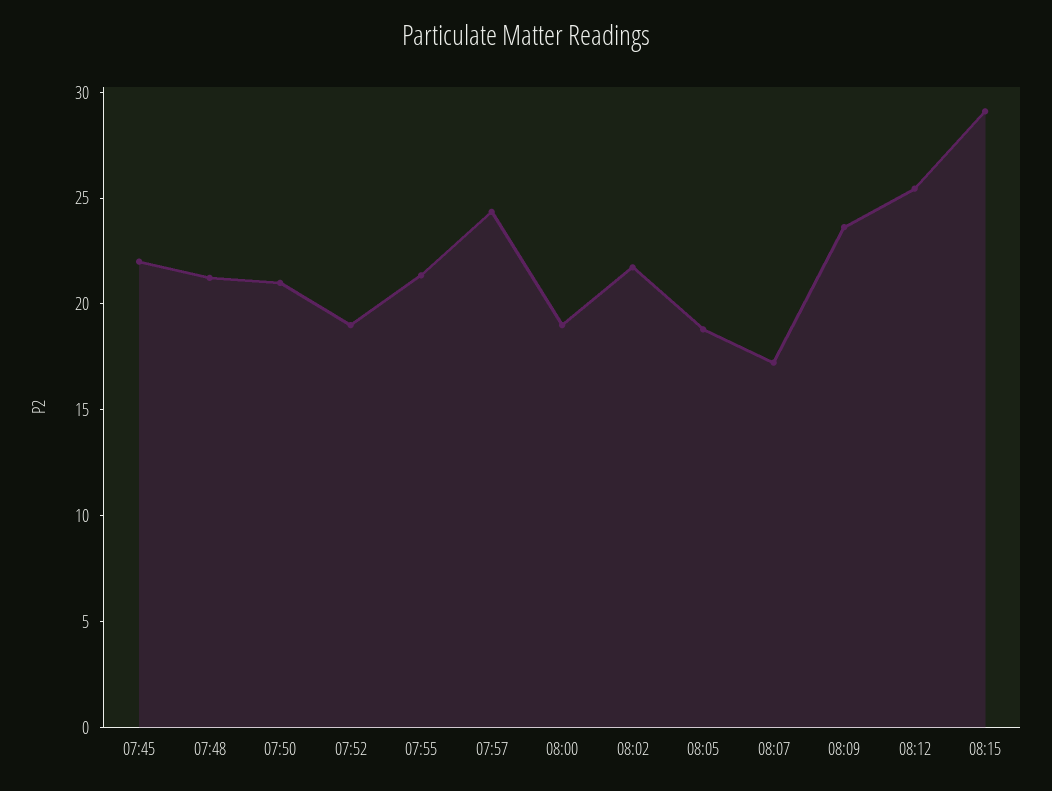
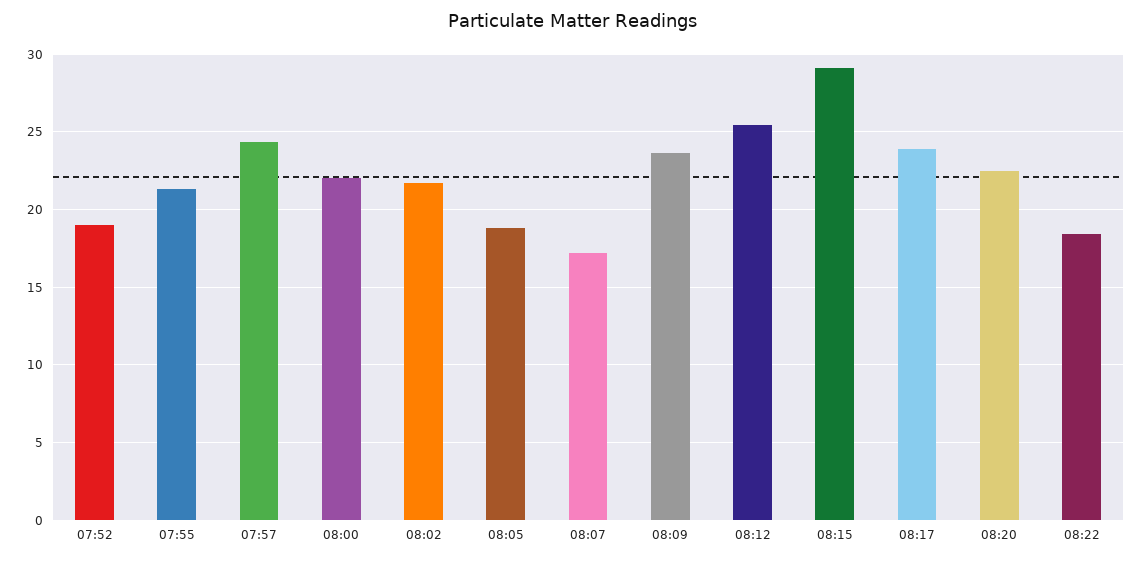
07:45: 22 -> none
07:48: 21 -> none
07:50: 21 -> none
08:00: 19 -> 22
08:17: none -> 24
08:20: none -> 22.5
08:22: none -> 18.5

